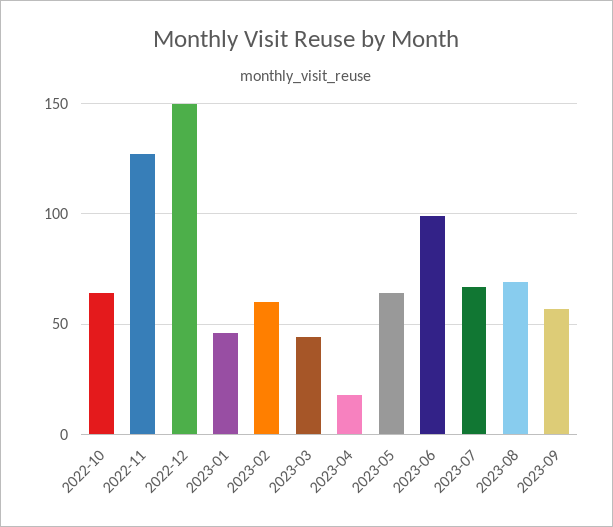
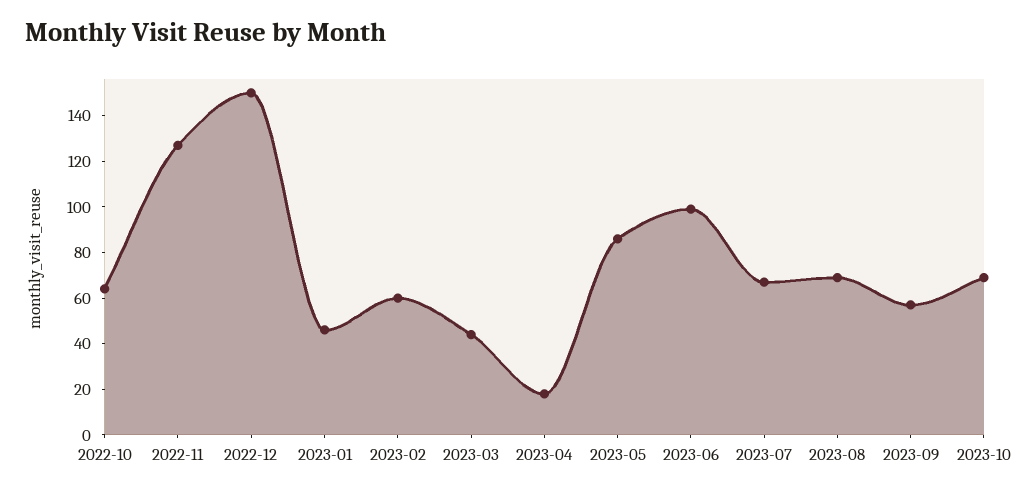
2023-05: 65 -> 85
2023-10: none -> 70

